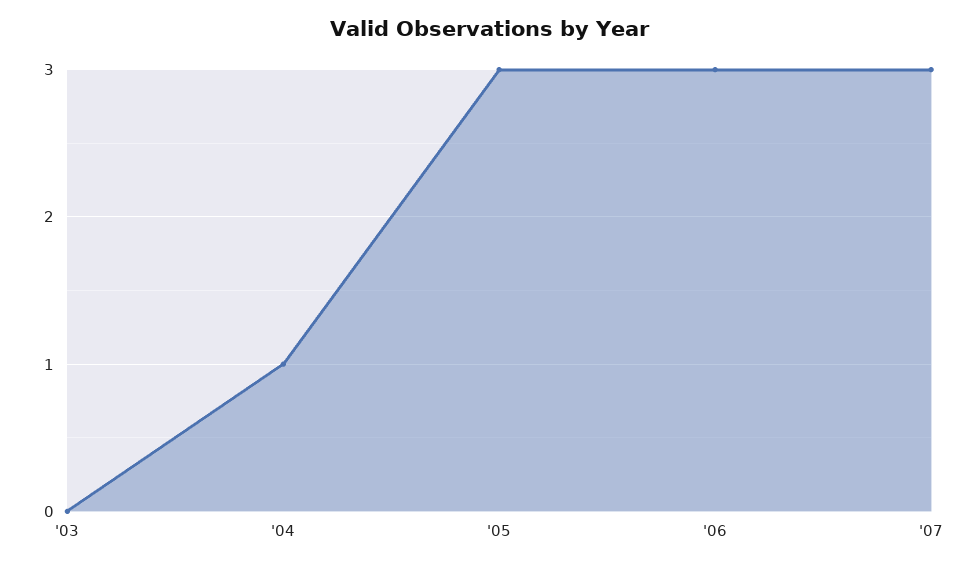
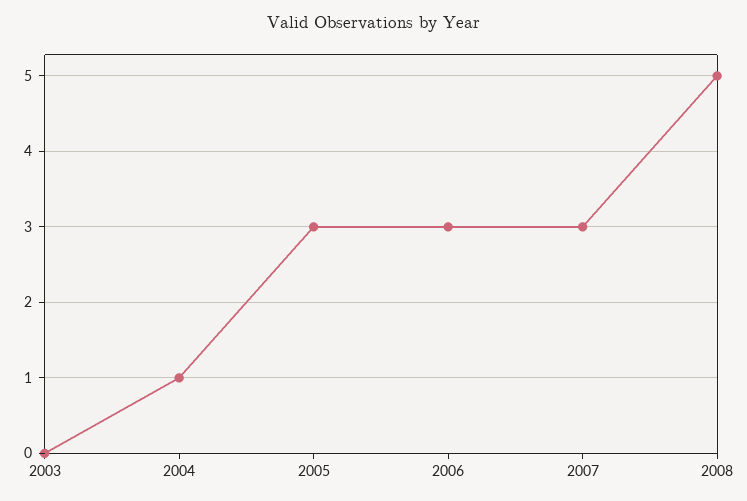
2008: none -> 5

